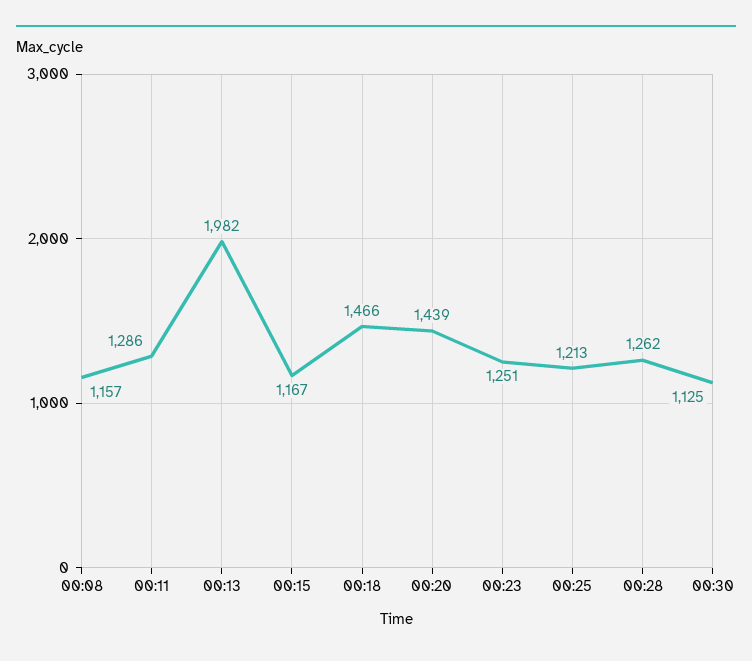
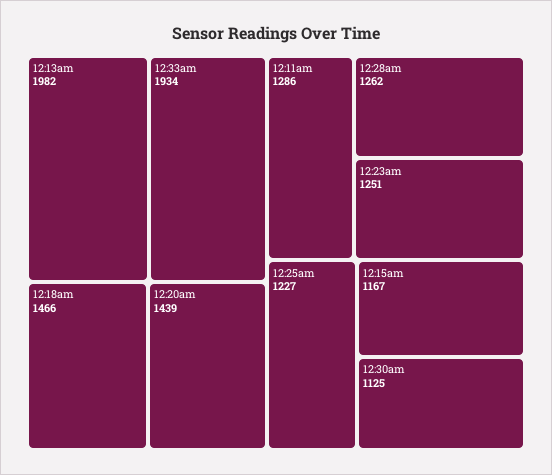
00:08: 1157 -> none
00:25: 1213 -> 1227
12:33am: none -> 1934

